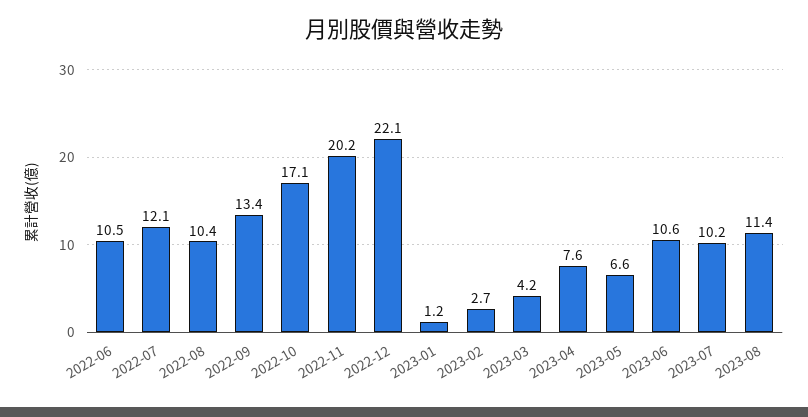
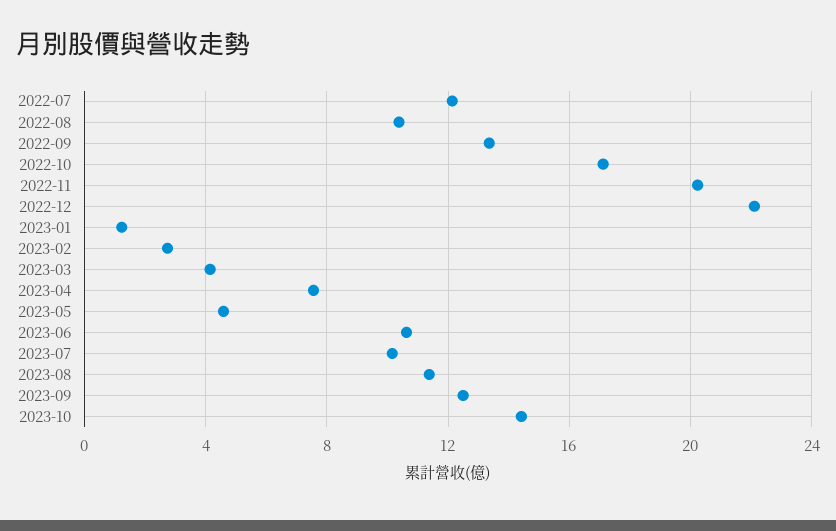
2022-06: 10.5 -> none
2023-05: 6.6 -> 4.5
2023-09: none -> 12.5
2023-10: none -> 14.5

